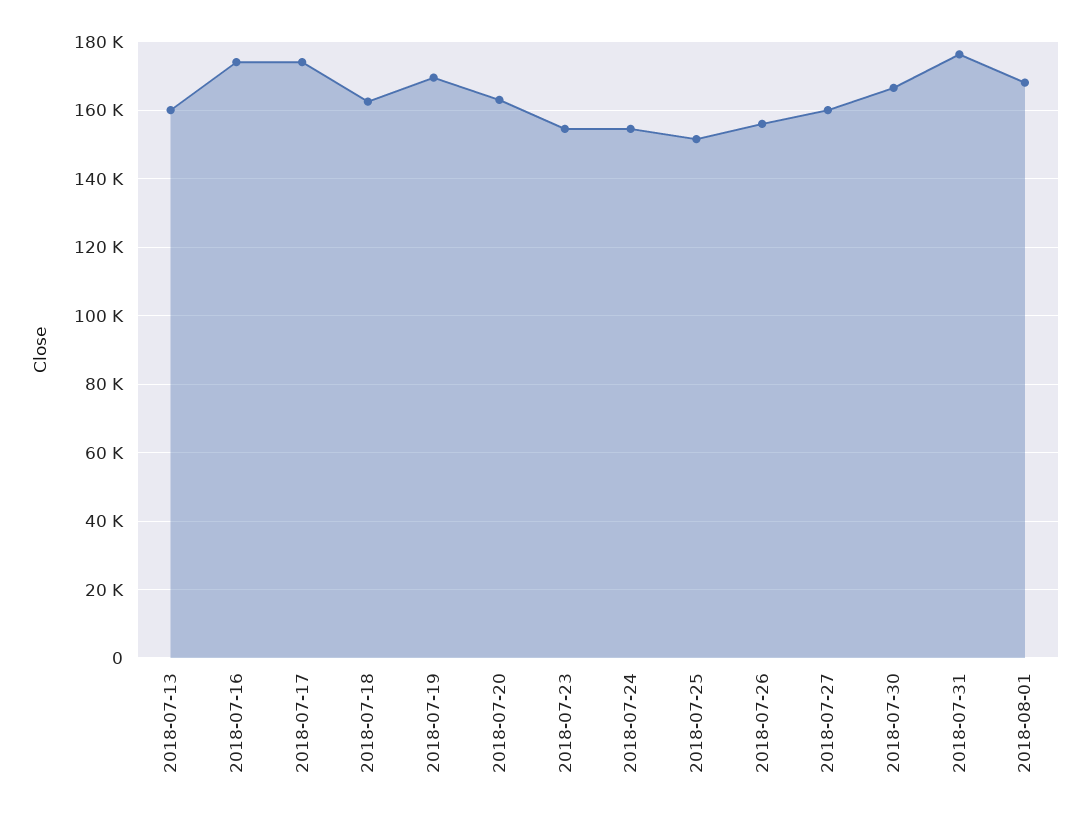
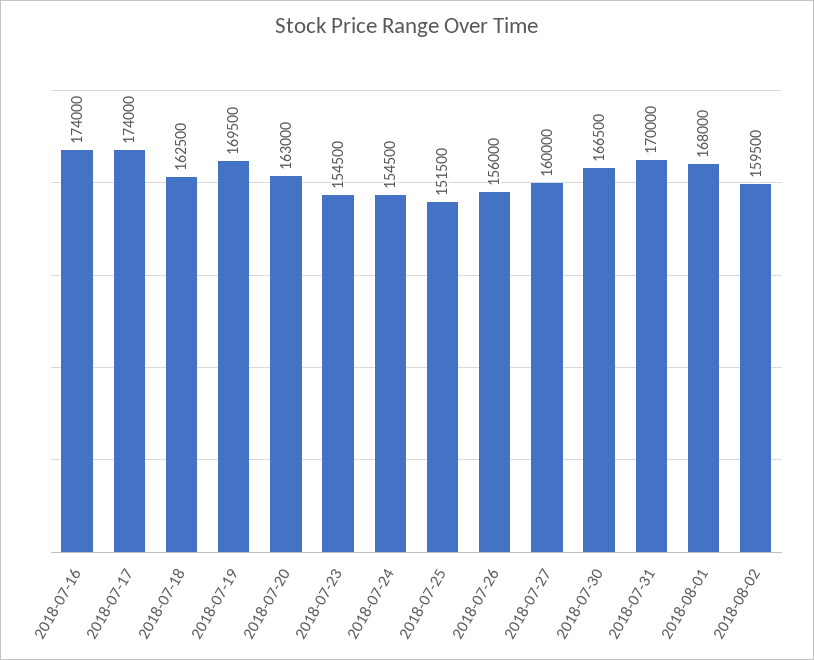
2018-07-13: 160000 -> none
2018-07-31: 176000 -> 170000
2018-08-02: none -> 159500

